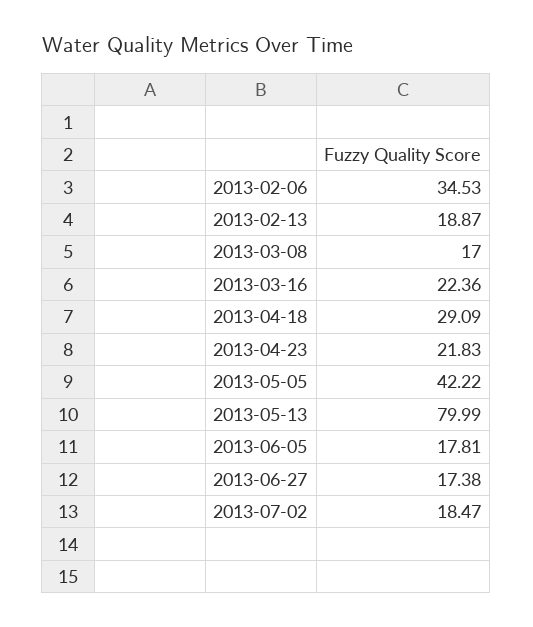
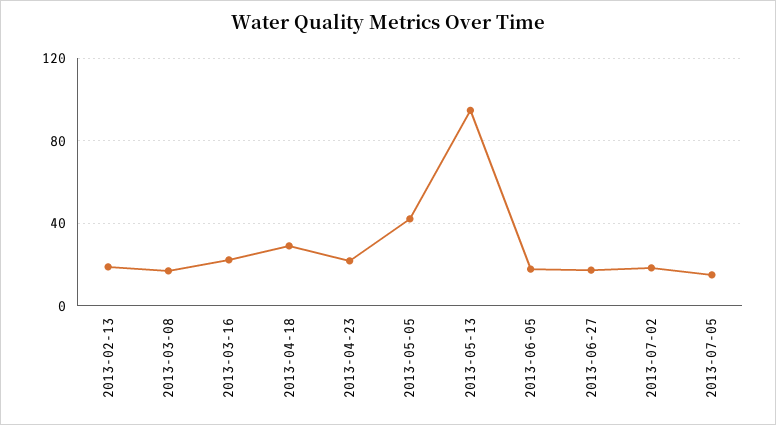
2013-02-06: 34.53 -> none
2013-05-13: 79.99 -> 95
2013-07-05: none -> 15

